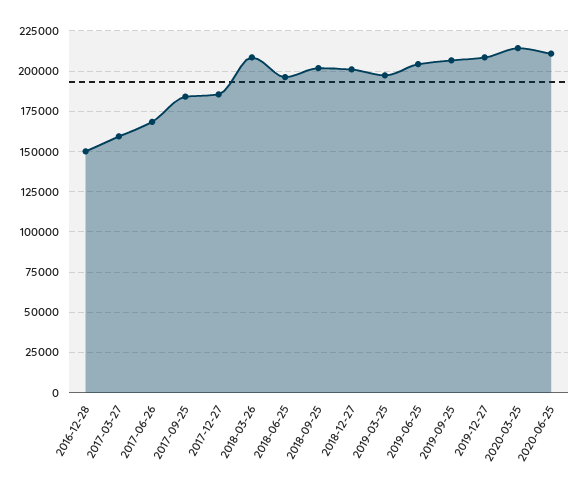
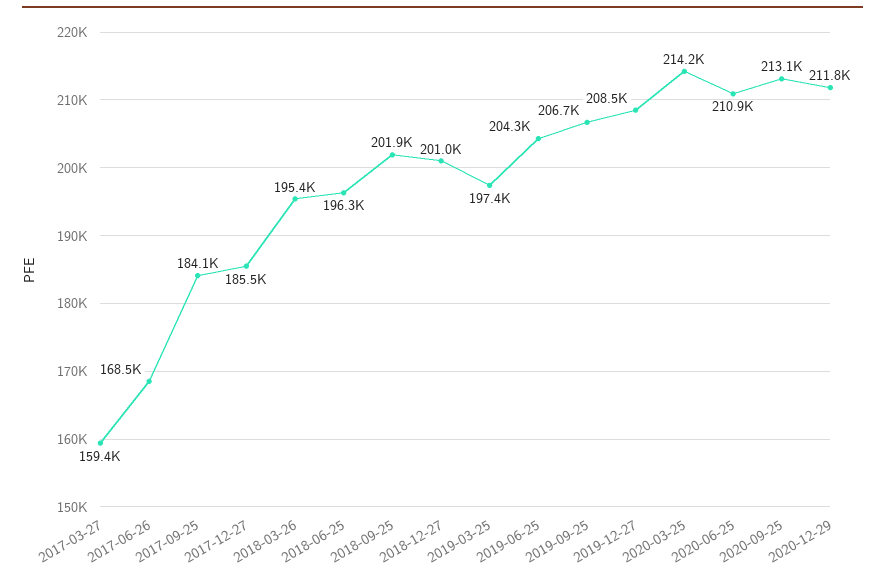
2016-12-28: 150000 -> none
2018-03-26: 210000 -> 195400
2020-09-25: none -> 213100
2020-12-29: none -> 211800

